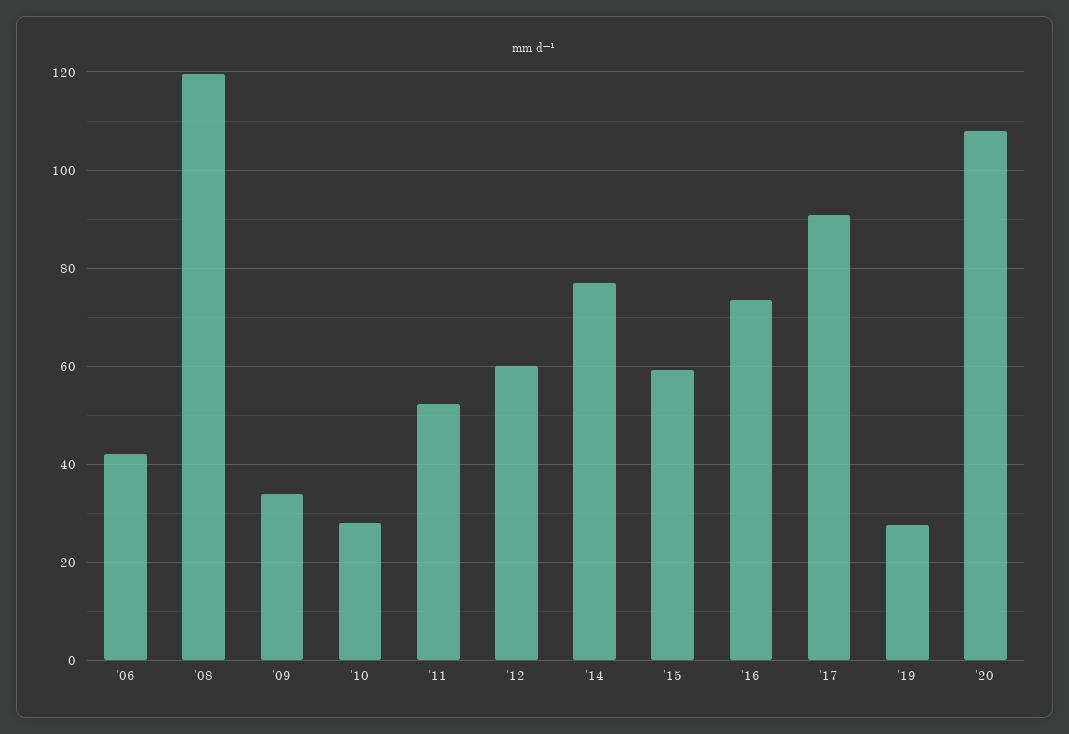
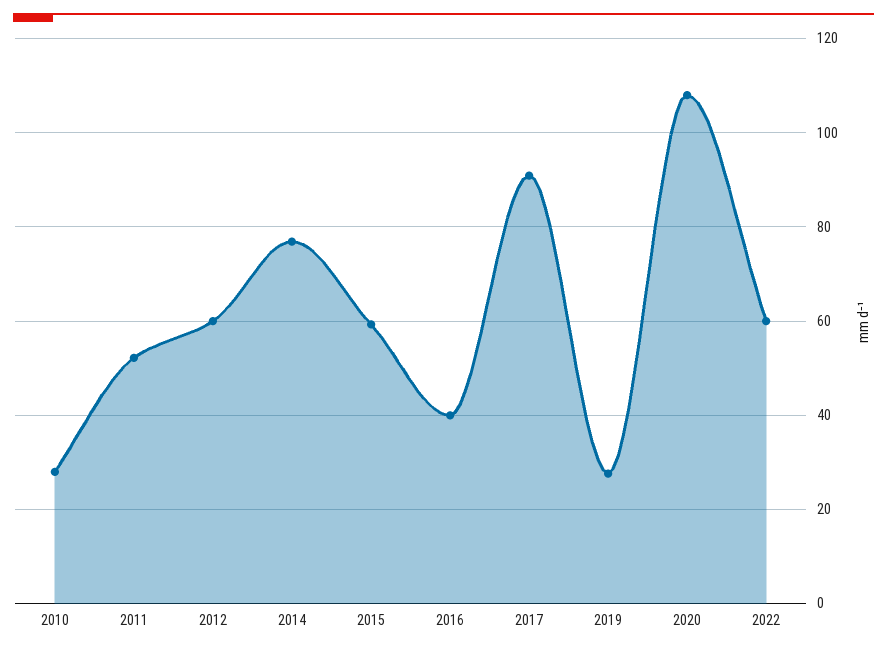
'06: 42 -> none
'08: 120 -> none
'09: 34 -> none
'16: 74 -> 40
2022: none -> 60

